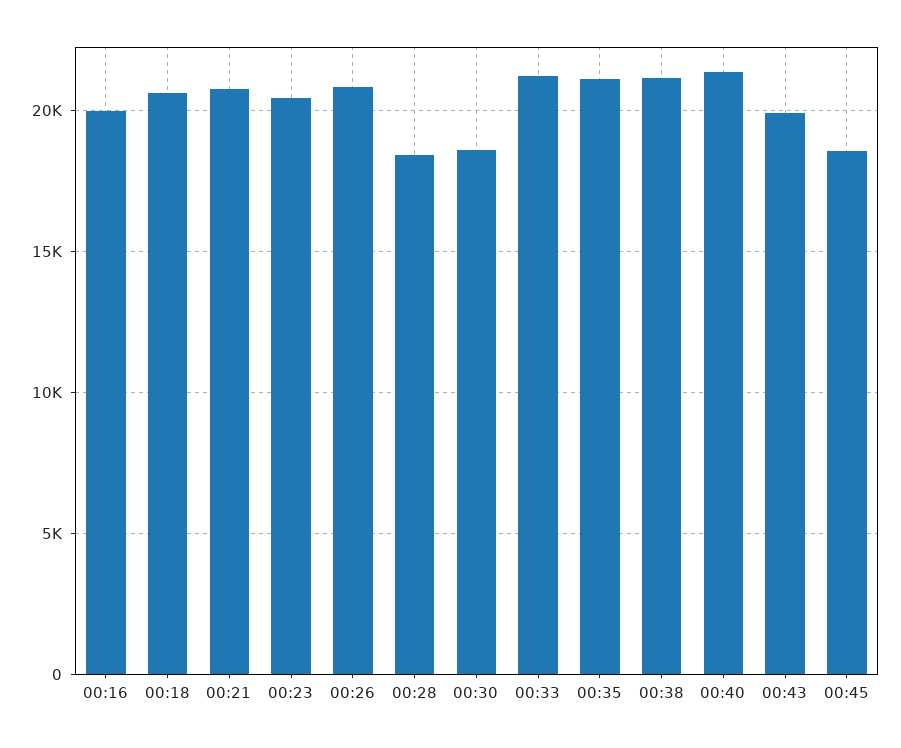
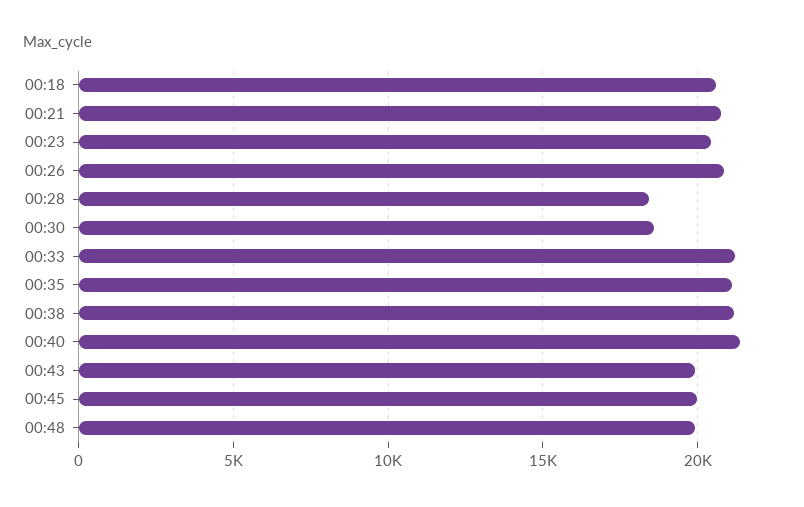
00:16: 20000 -> none
00:45: 18500 -> 20000
00:48: none -> 20000

